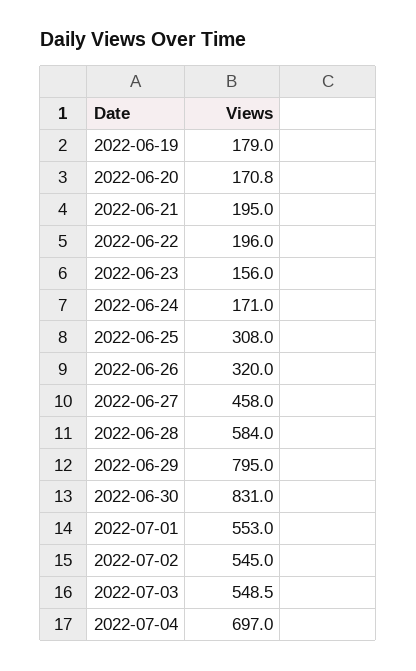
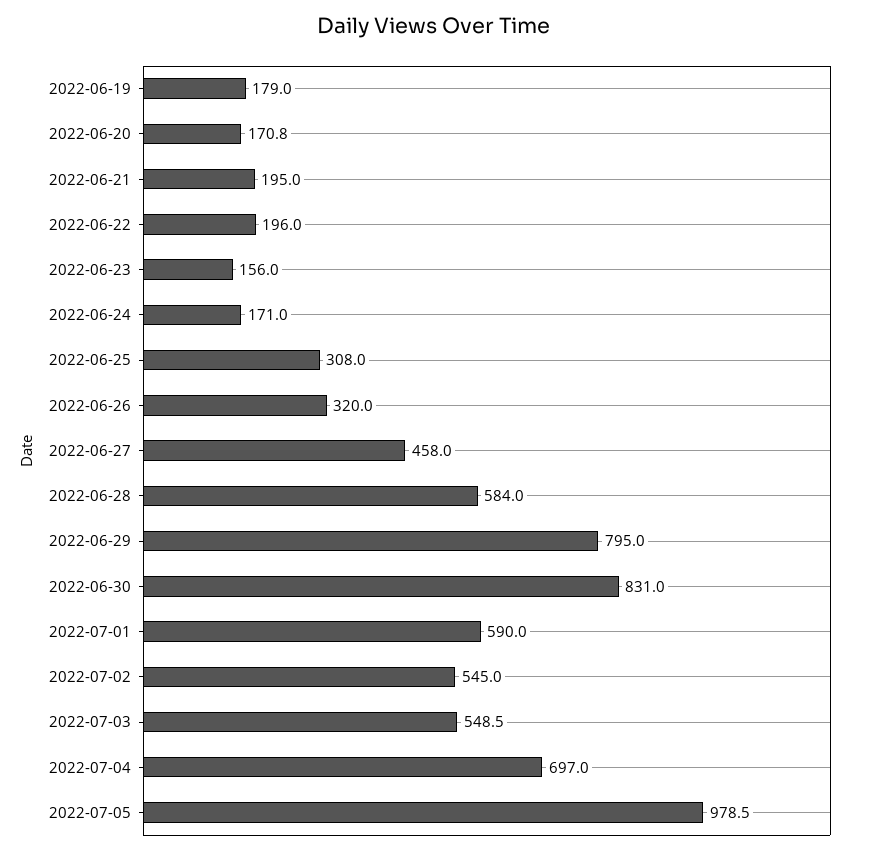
2022-07-01: 553 -> 590
2022-07-05: none -> 978.5

